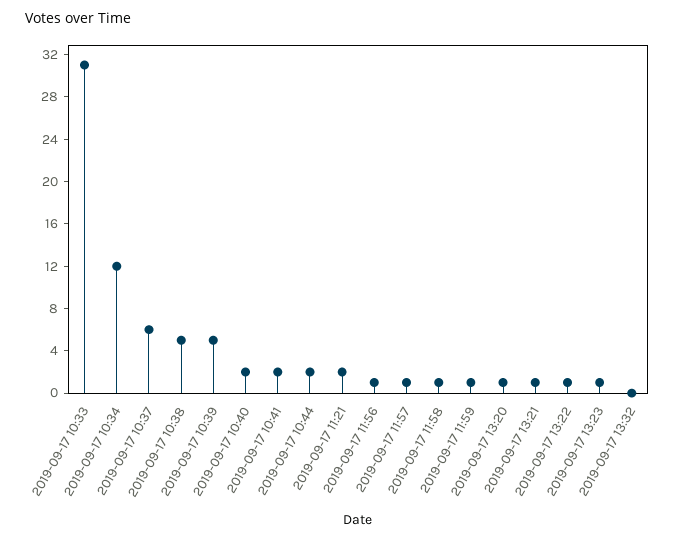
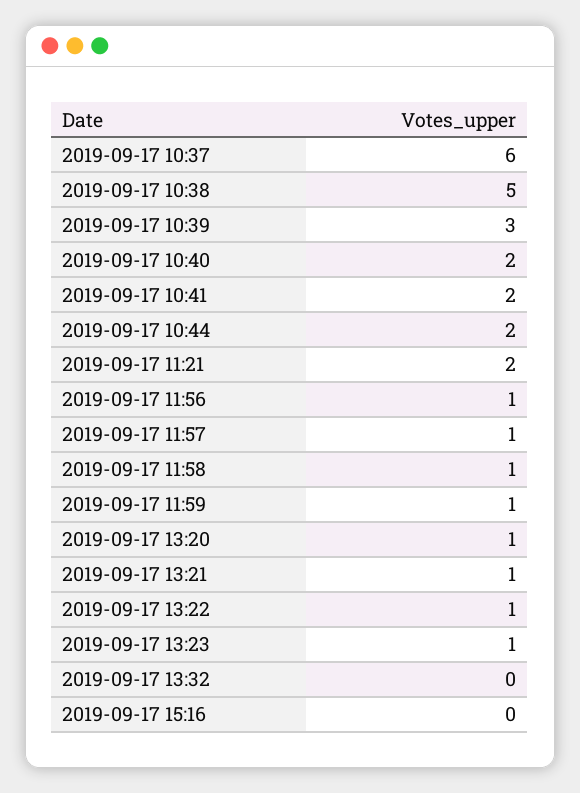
2019-09-17 10:33: 31 -> none
2019-09-17 10:34: 12 -> none
2019-09-17 10:39: 5 -> 3
2019-09-17 15:16: none -> 0

